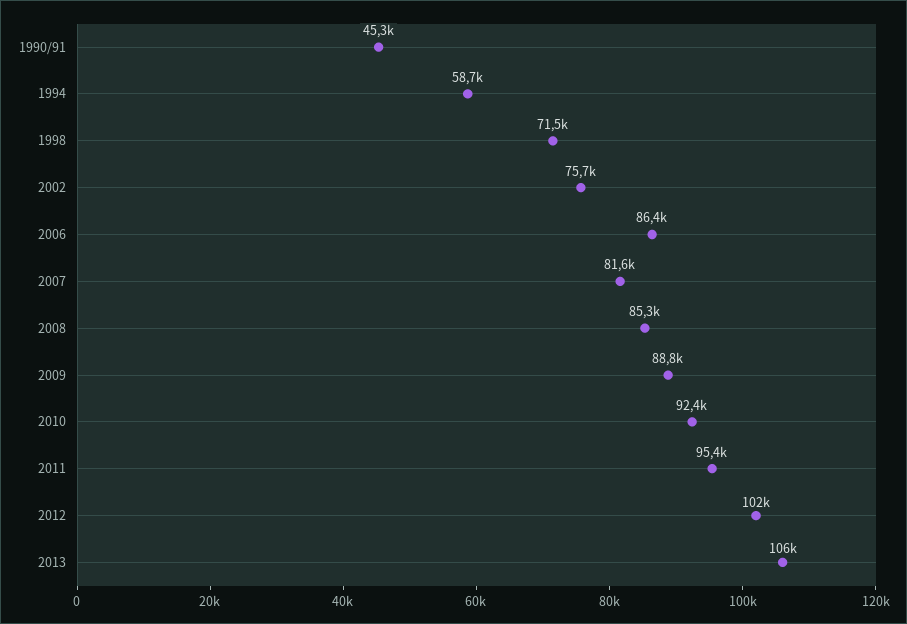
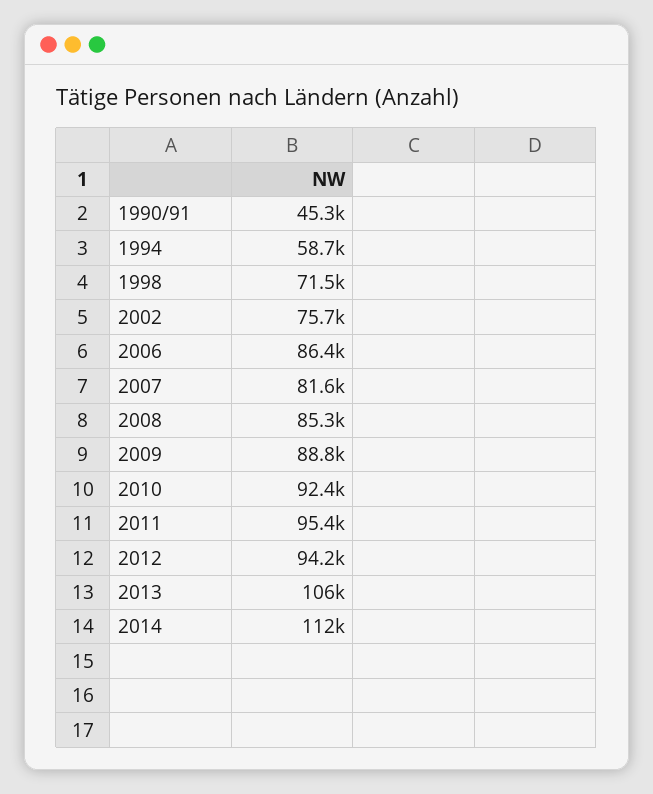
2012: 102000 -> 94200
2014: none -> 112000

